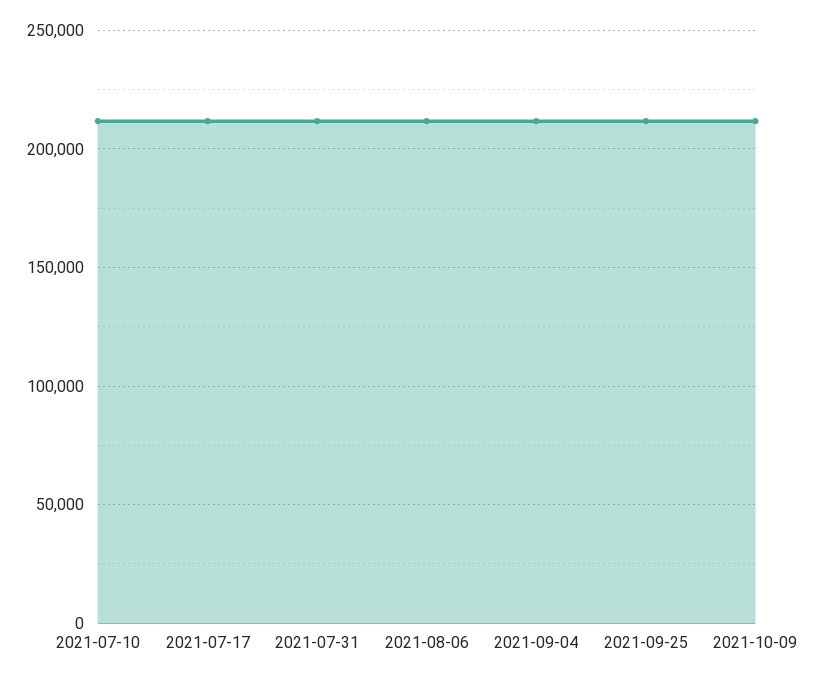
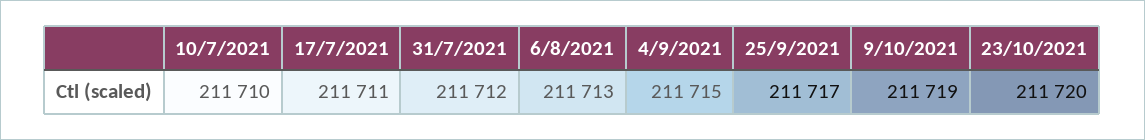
23/10/2021: none -> 211720

